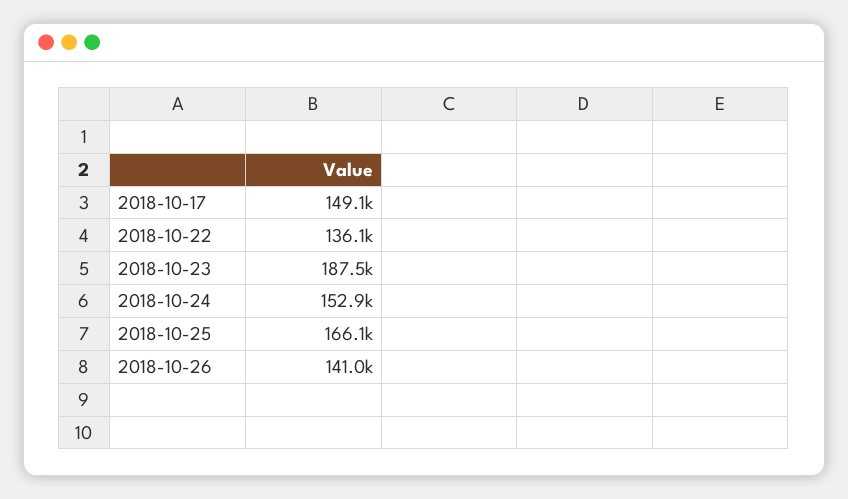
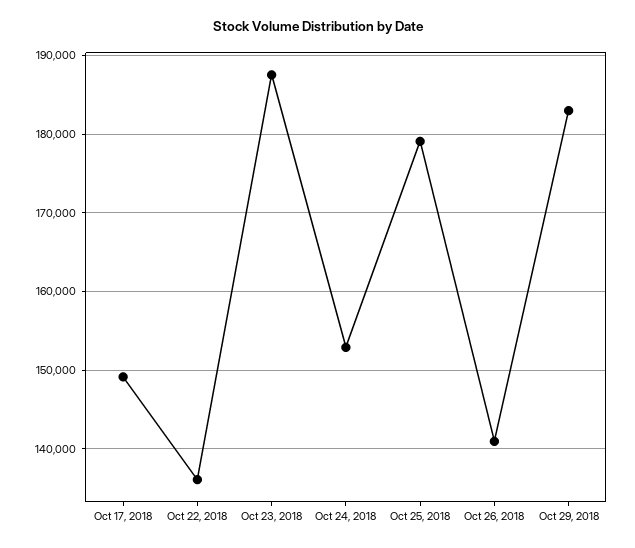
2018-10-25: 166100 -> 179000
Oct 29, 2018: none -> 183000

